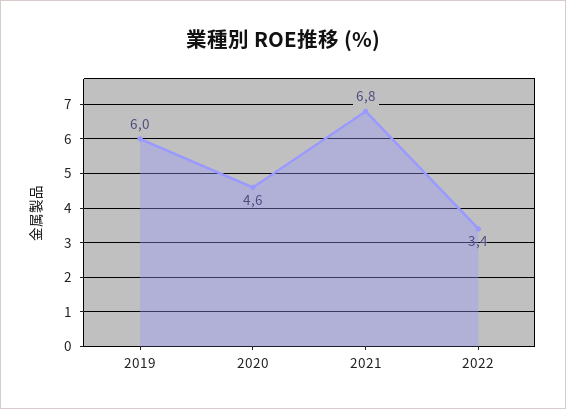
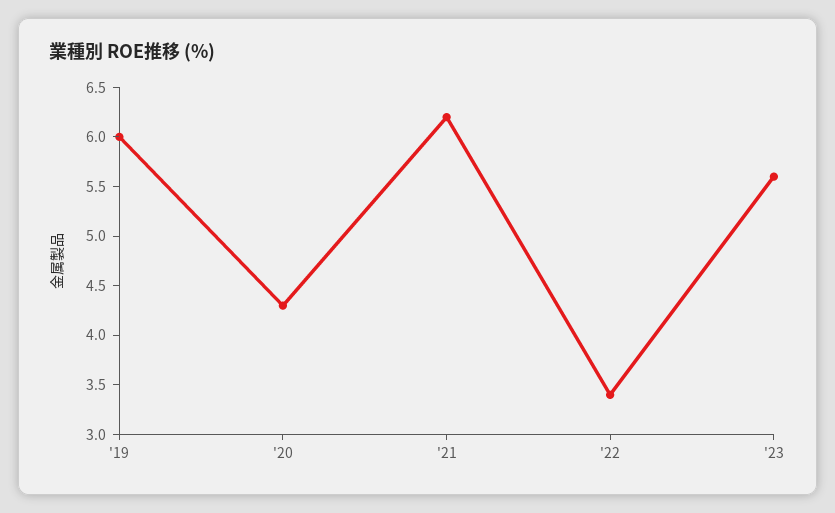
2020: 4.6 -> 4.3
2021: 6.8 -> 6.2
'23: none -> 5.6

